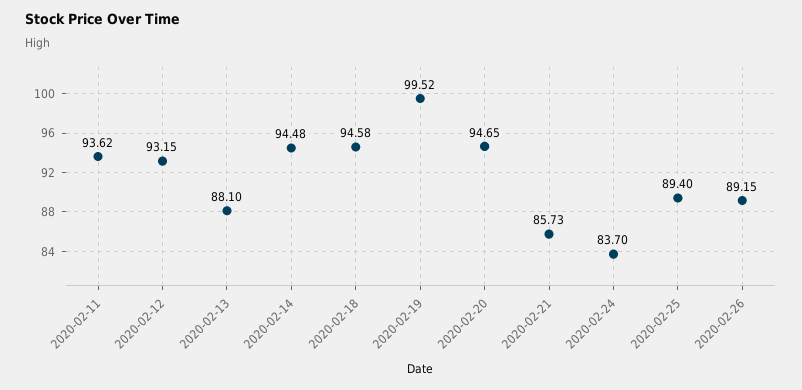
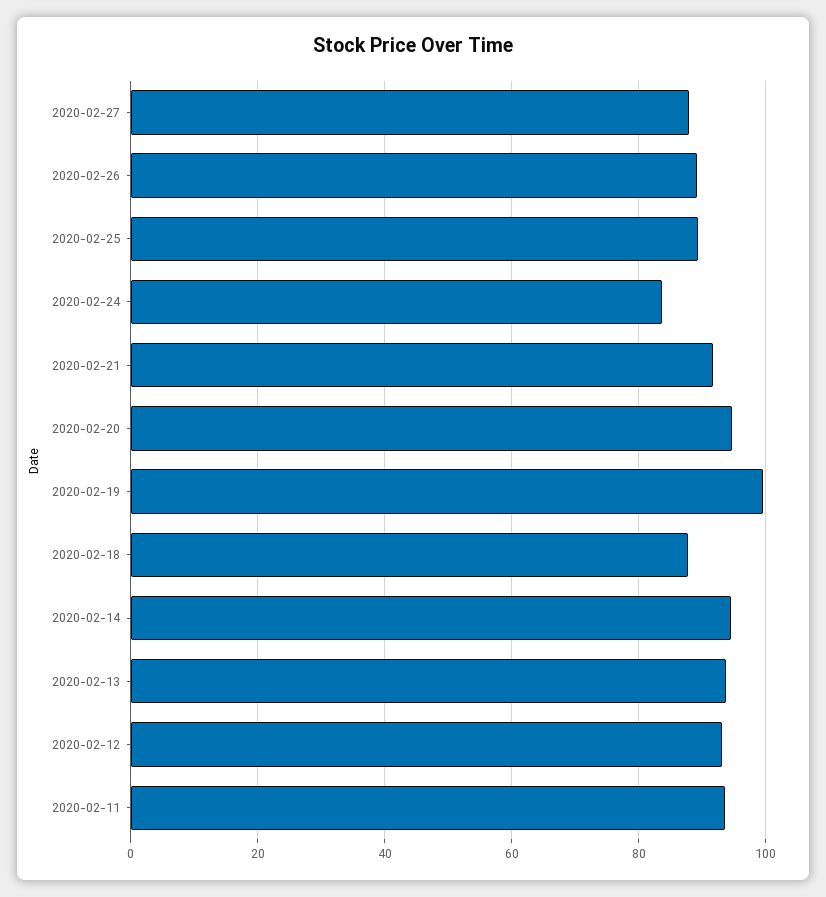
2020-02-13: 88.1 -> 94
2020-02-18: 94.58 -> 88
2020-02-21: 85.73 -> 92
2020-02-27: none -> 88

